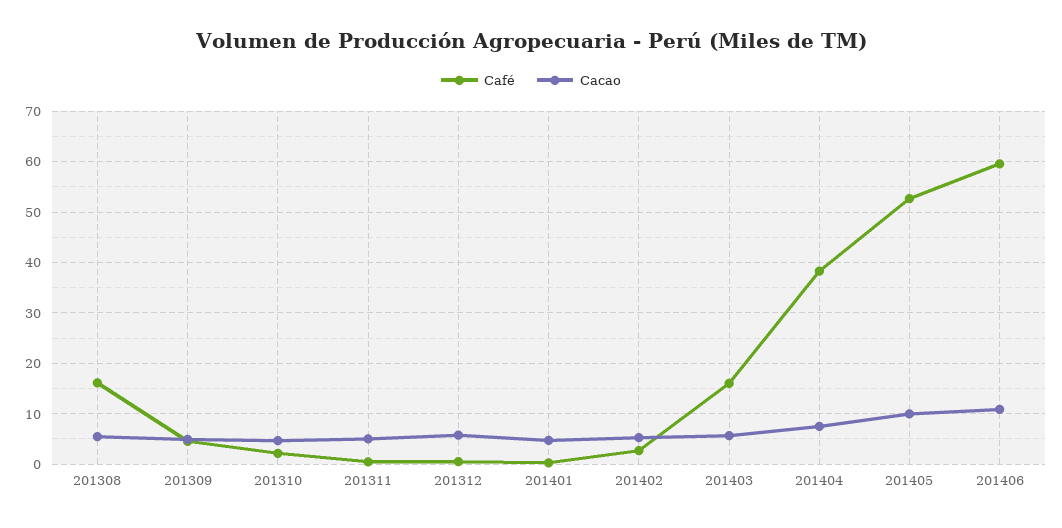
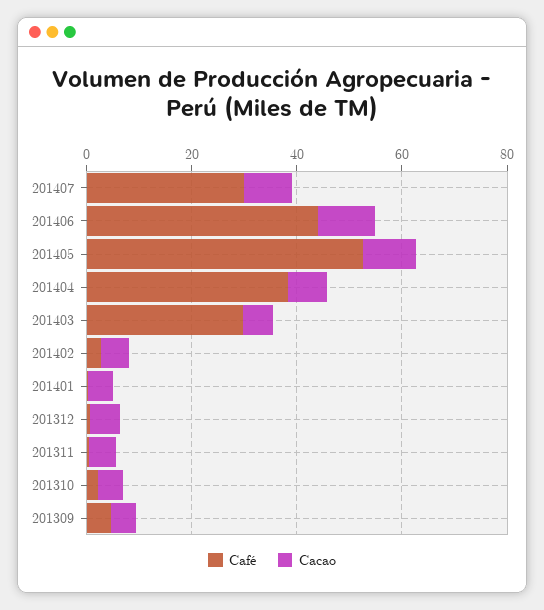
Café, 201308: 16 -> none
Cacao, 201308: 6 -> none
Café, 201403: 16 -> 30
Café, 201406: 60 -> 45
Café, 201407: none -> 30
Cacao, 201407: none -> 10

